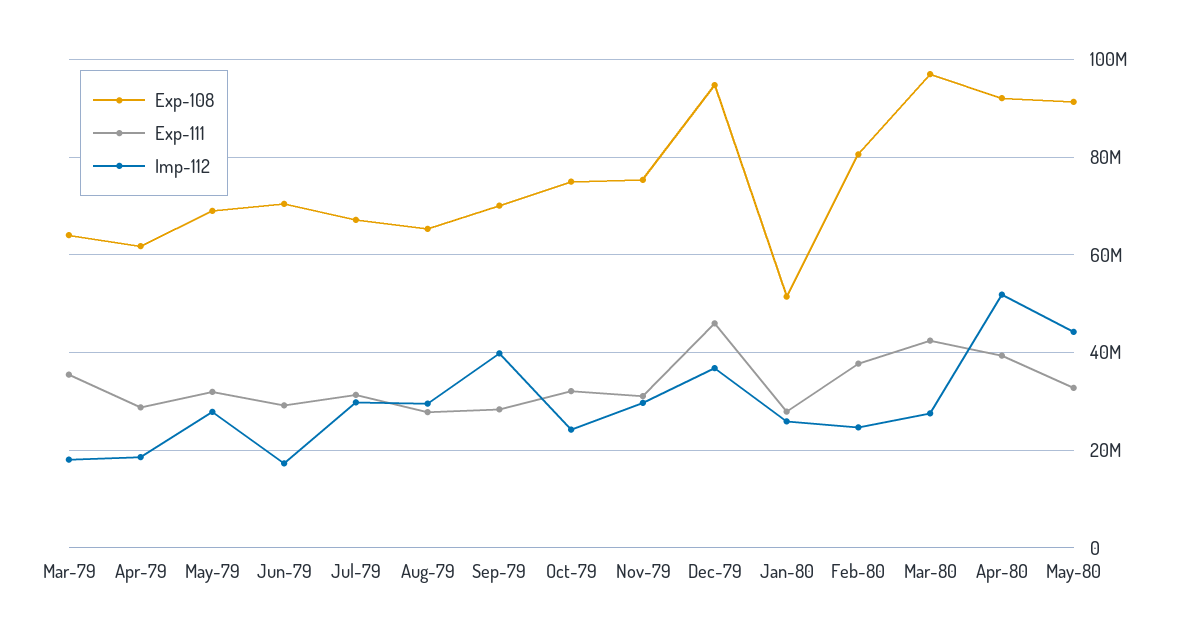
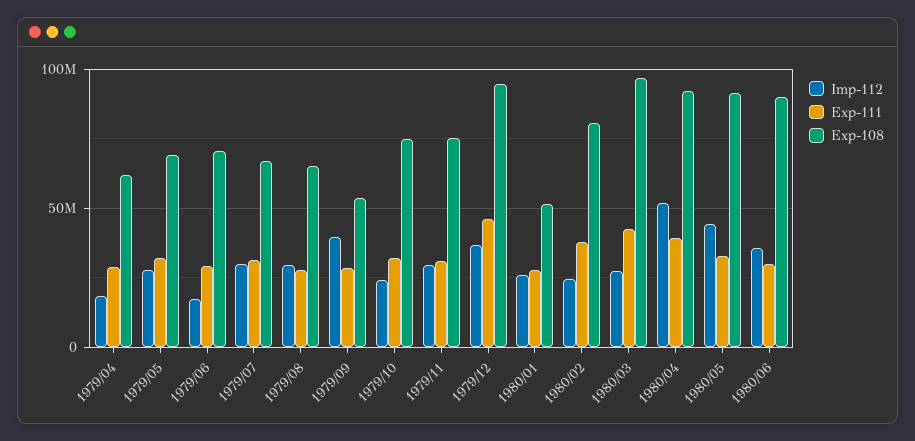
Exp-108, Mar-79: 64000000 -> none
Exp-111, Mar-79: 36000000 -> none
Imp-112, Mar-79: 18000000 -> none
Exp-108, Sep-79: 70000000 -> 55000000
Imp-112, 1980/06: none -> 35000000
Exp-111, 1980/06: none -> 30000000
Exp-108, 1980/06: none -> 90000000

